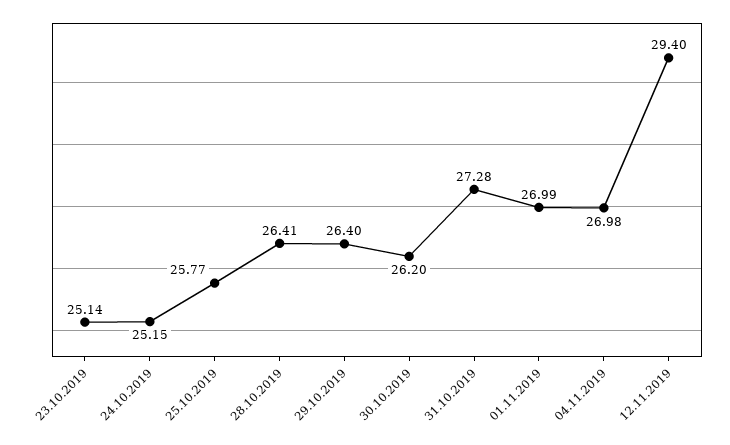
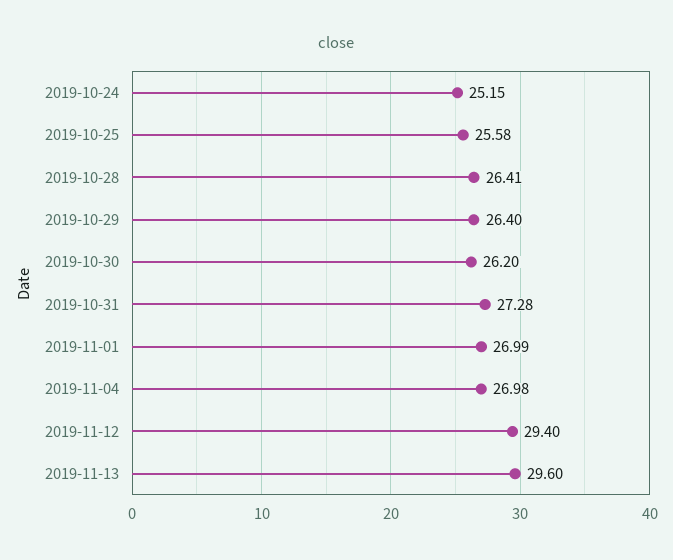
23.10.2019: 25.14 -> none
25.10.2019: 25.77 -> 25.58
2019-11-13: none -> 29.6

